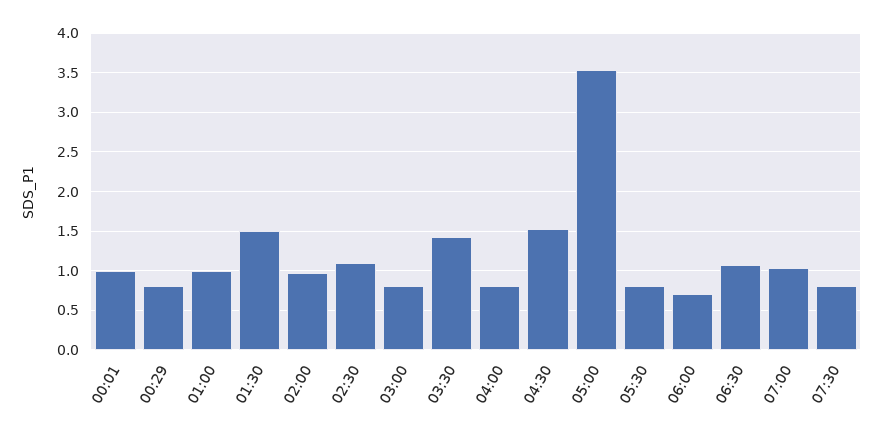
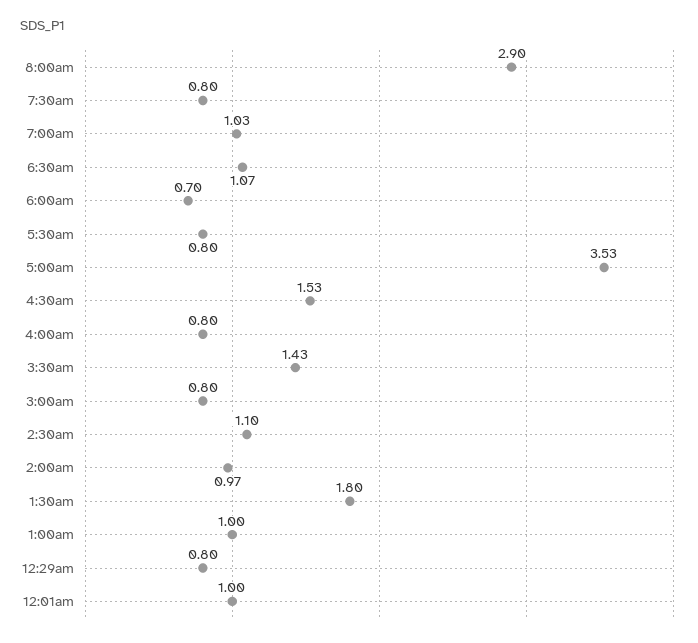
01:30: 1.5 -> 1.8
8:00am: none -> 2.9

